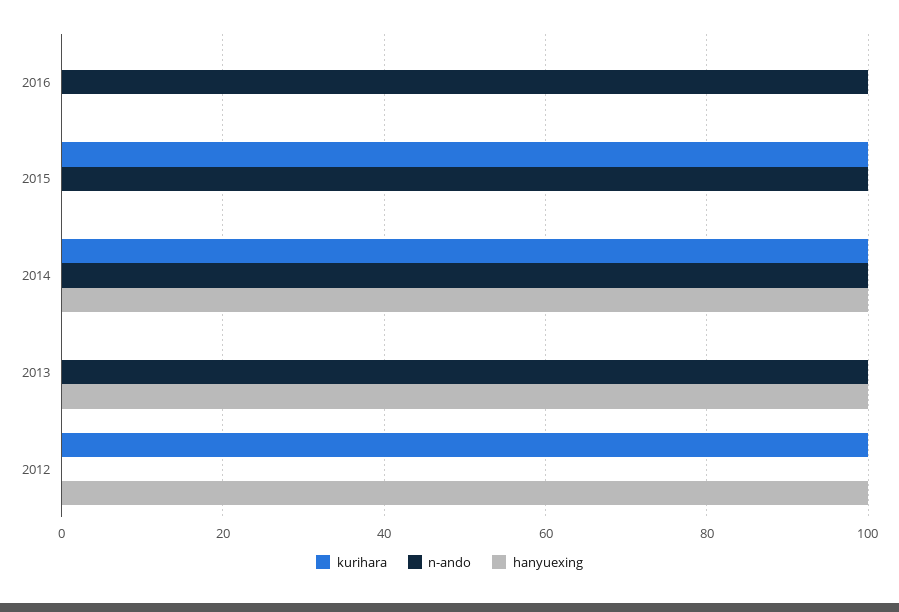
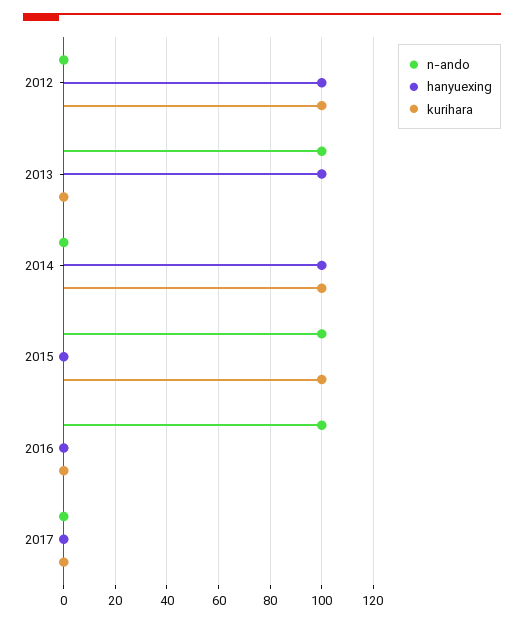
n-ando, 2014: 100 -> 0
n-ando, 2017: none -> 0
hanyuexing, 2017: none -> 0
kurihara, 2017: none -> 0

